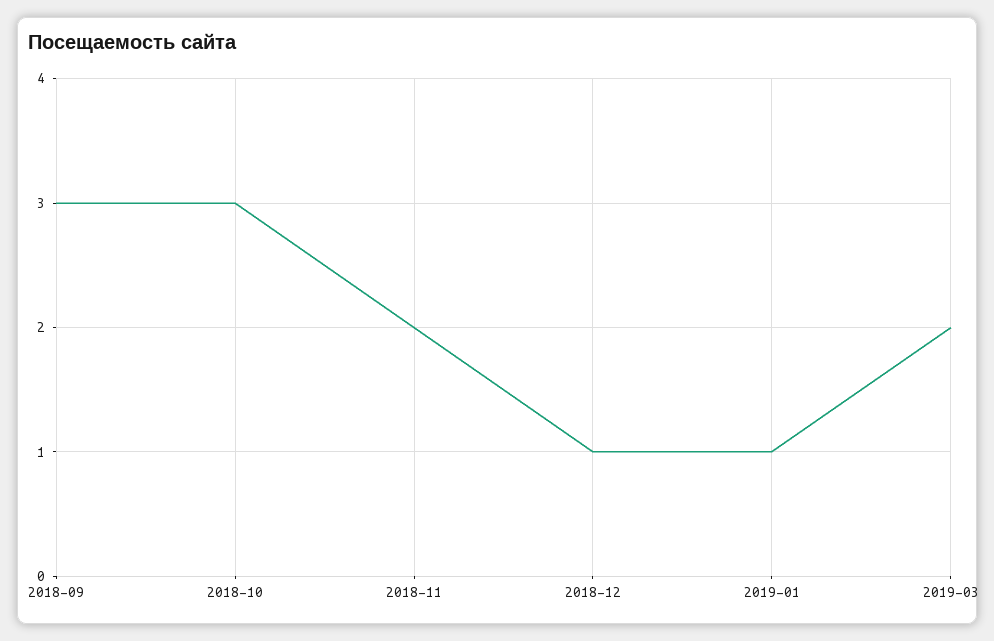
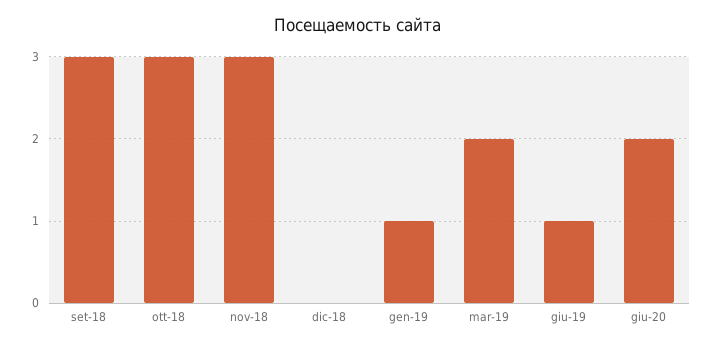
2018-11: 2 -> 3
2018-12: 1 -> 0
giu-19: none -> 1
giu-20: none -> 2

